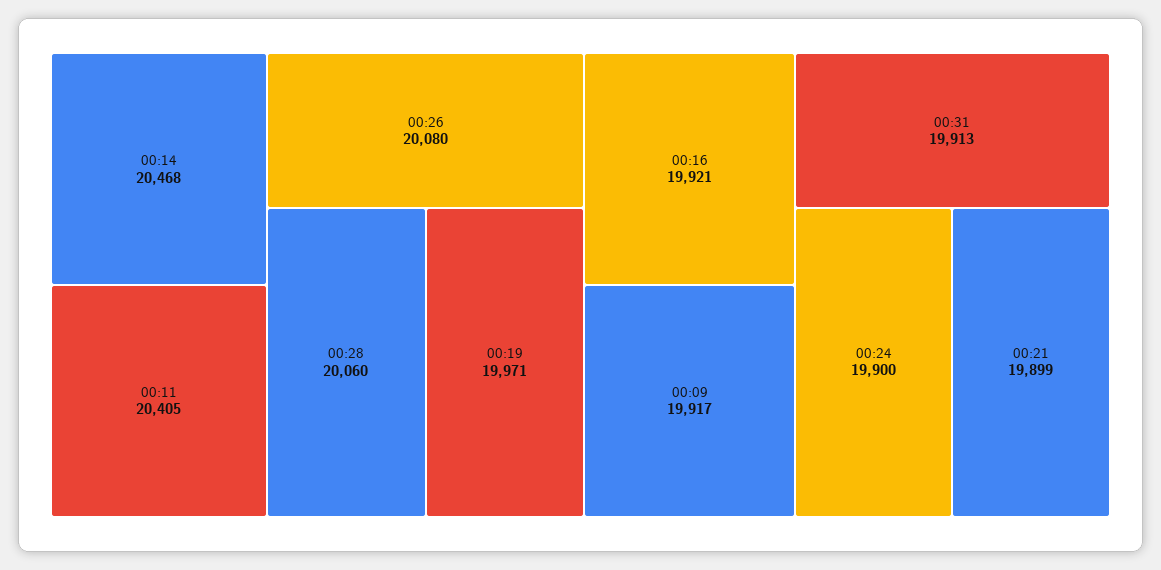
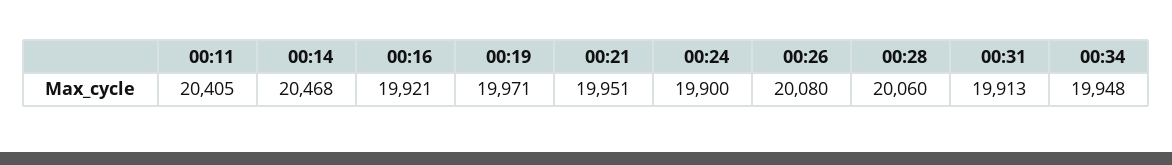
00:09: 19917 -> none
00:21: 19899 -> 19951
00:34: none -> 19948

